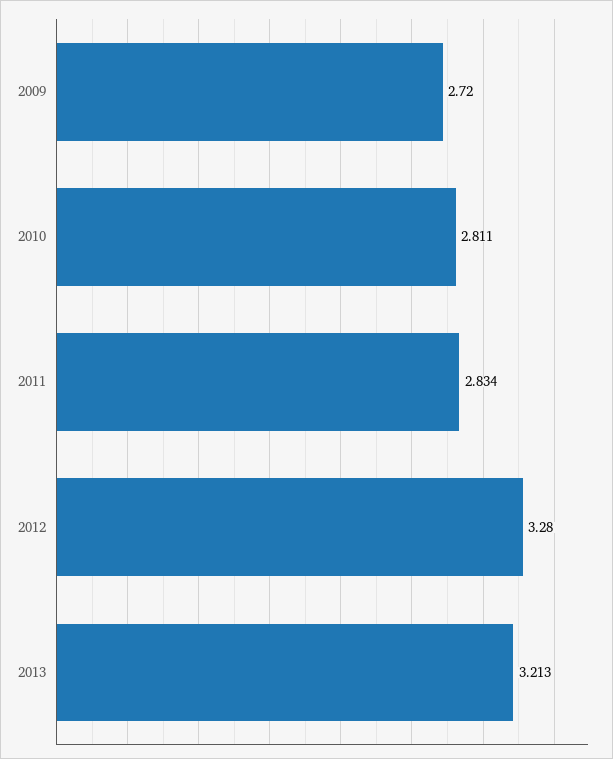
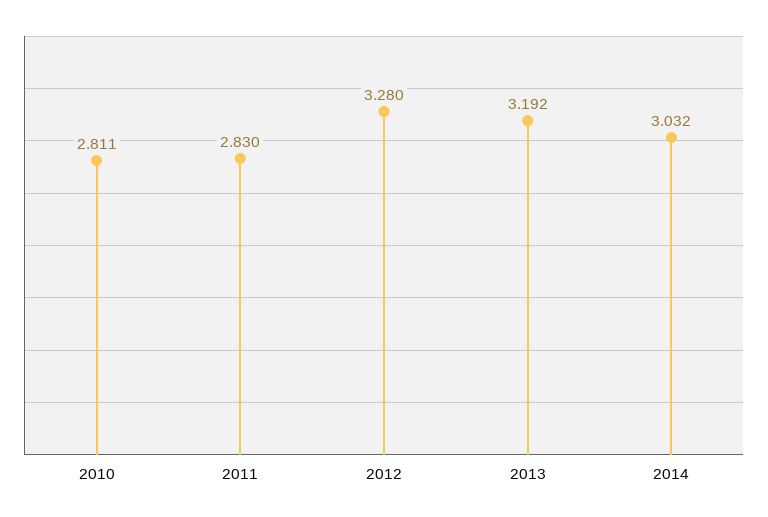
2009: 2.72 -> none
2011: 2.834 -> 2.83
2013: 3.213 -> 3.192
2014: none -> 3.032

